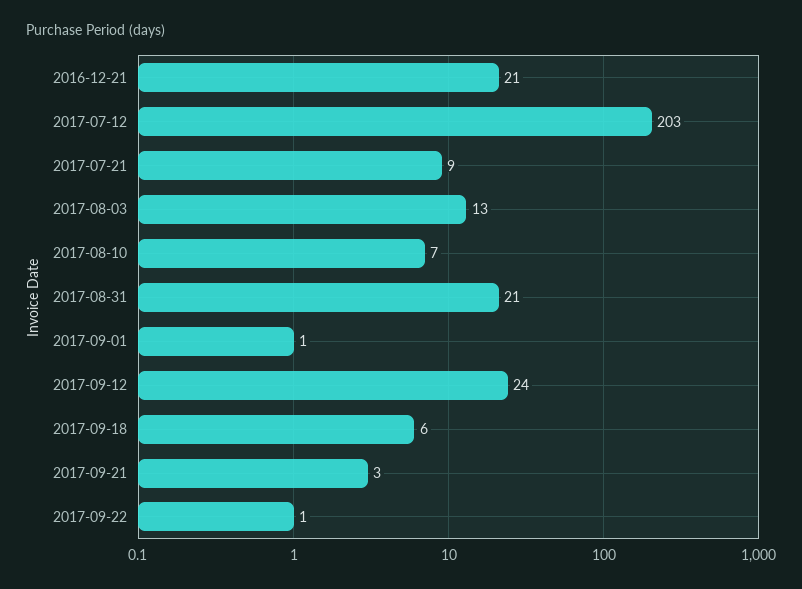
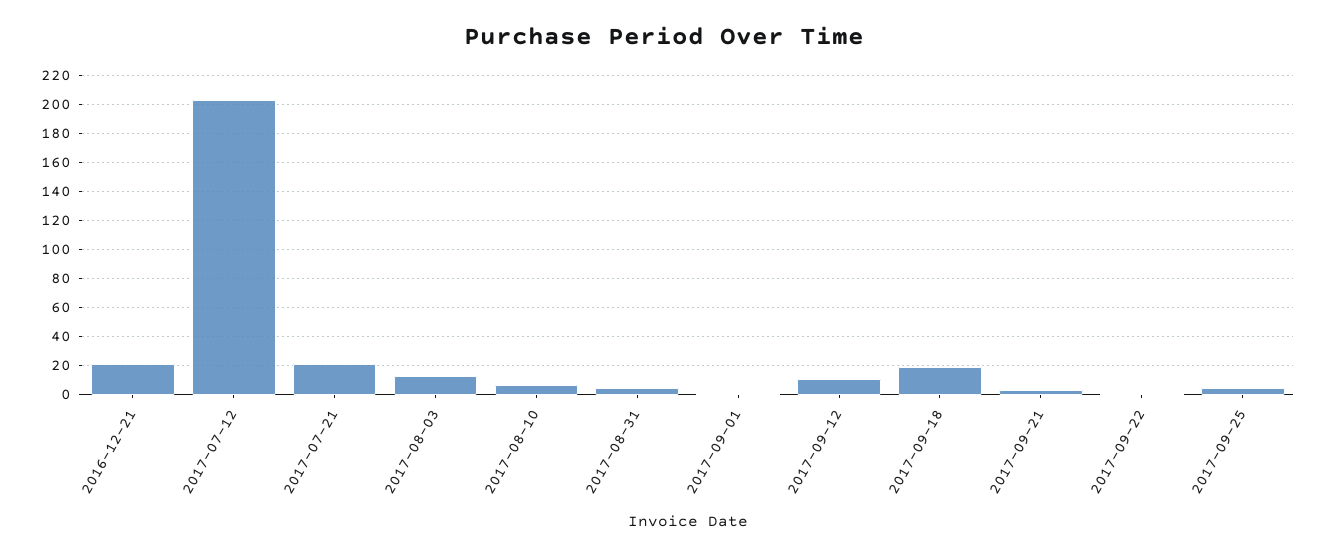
2017-07-21: 9 -> 20
2017-08-31: 21 -> 5
2017-09-12: 24 -> 10
2017-09-18: 6 -> 20
2017-09-25: none -> 5

